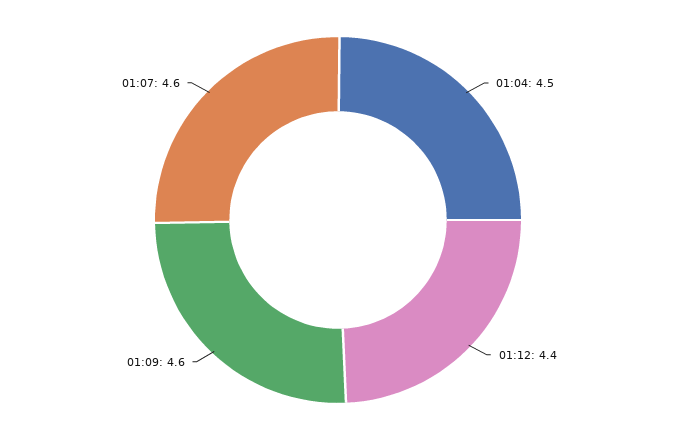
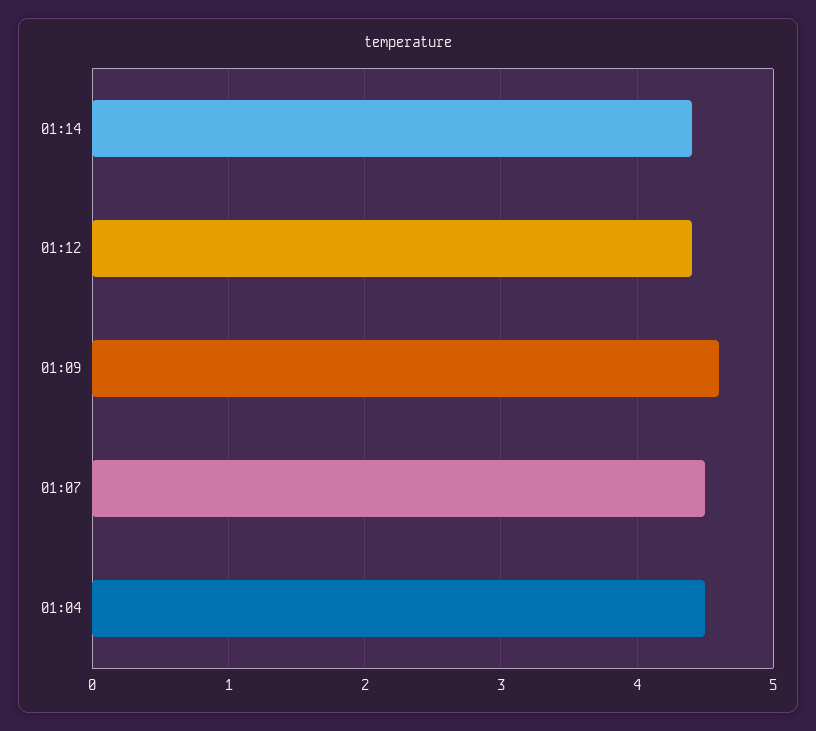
01:07: 4.6 -> 4.5
01:14: none -> 4.4

